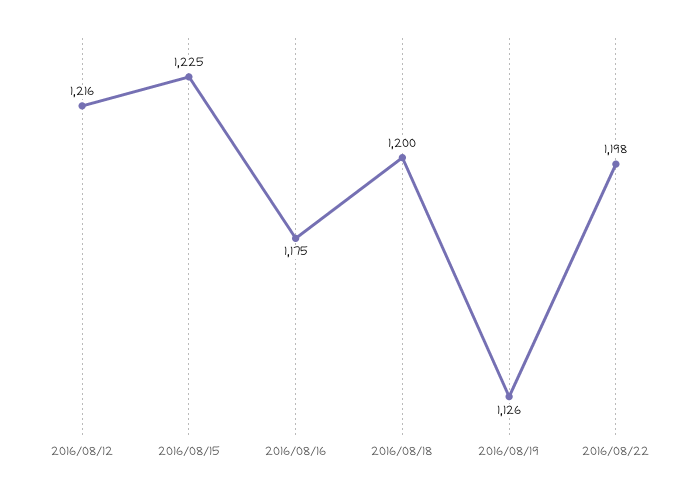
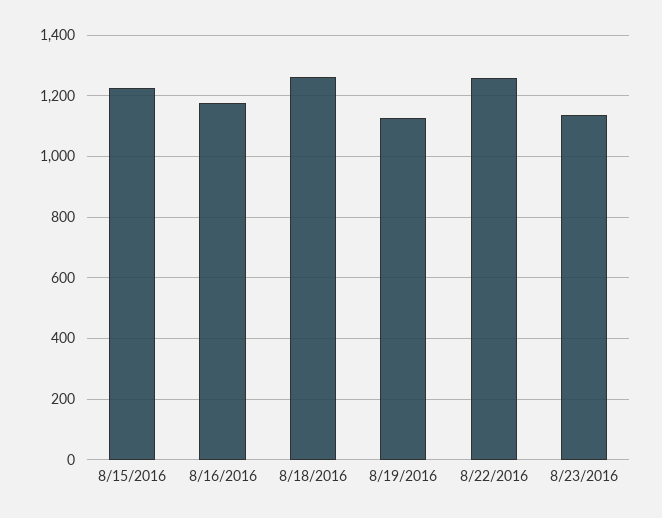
2016/08/12: 1216 -> none
2016/08/18: 1200 -> 1260
2016/08/22: 1198 -> 1260
8/23/2016: none -> 1140

